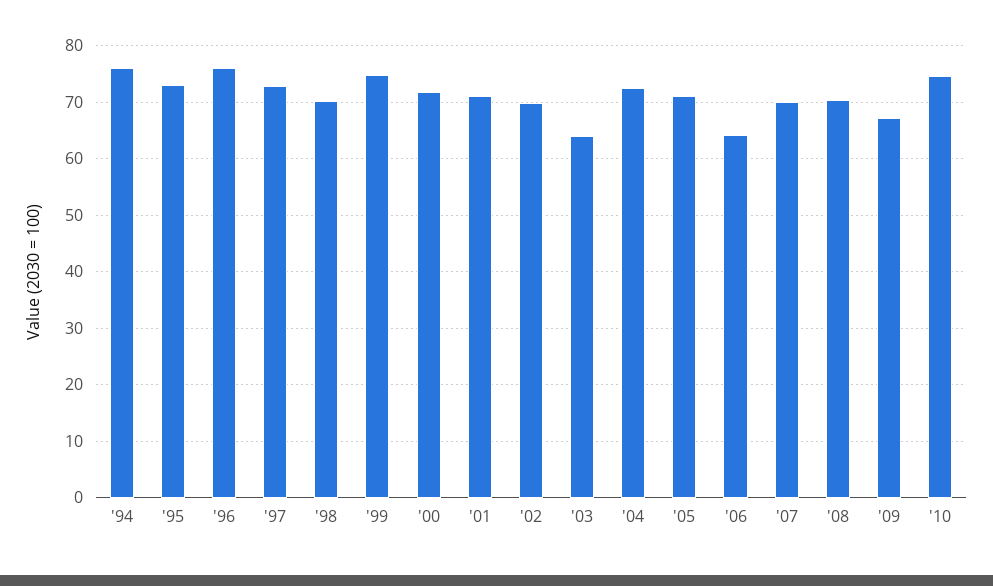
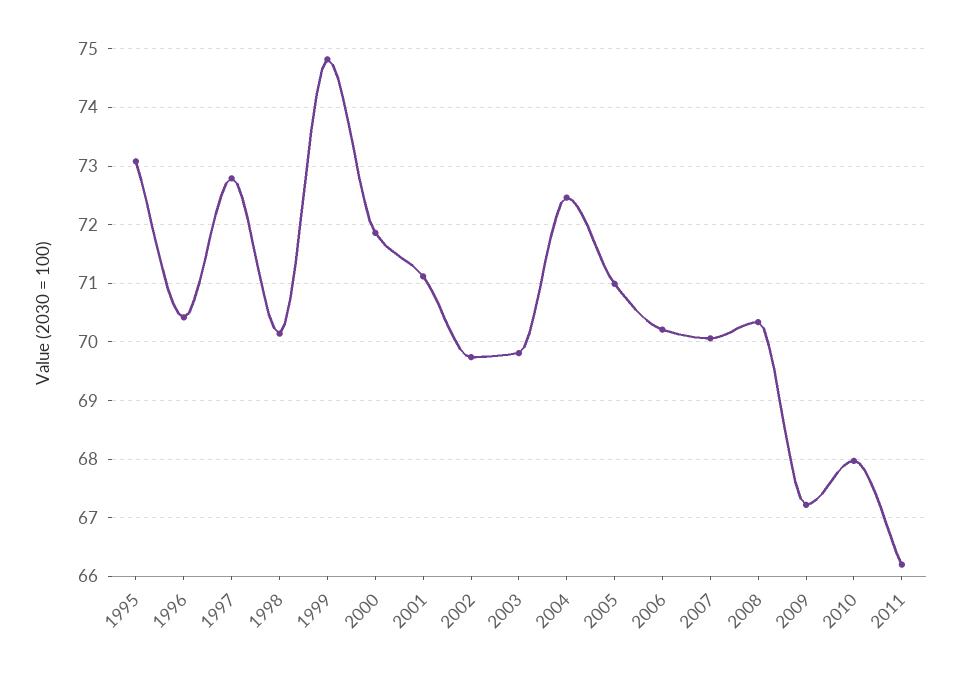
'94: 76 -> none
'96: 76 -> 70.4
'03: 64 -> 69.8
'06: 64 -> 70.2
'10: 74 -> 68
2011: none -> 66.2

